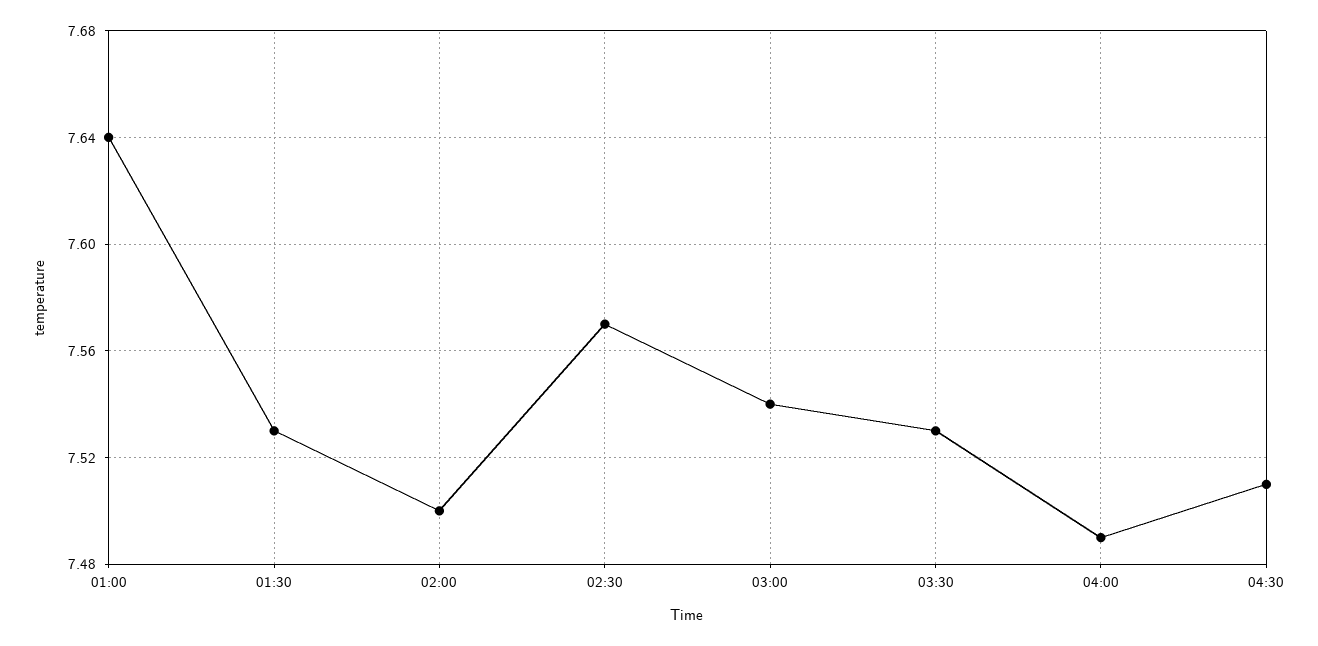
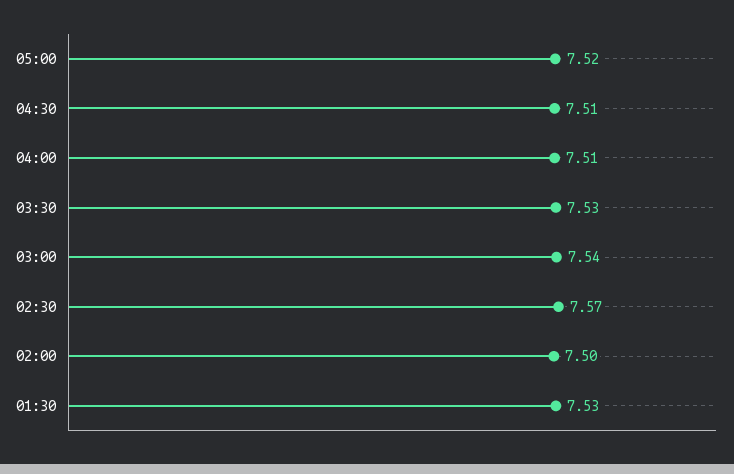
01:00: 7.64 -> none
04:00: 7.49 -> 7.51
05:00: none -> 7.52

